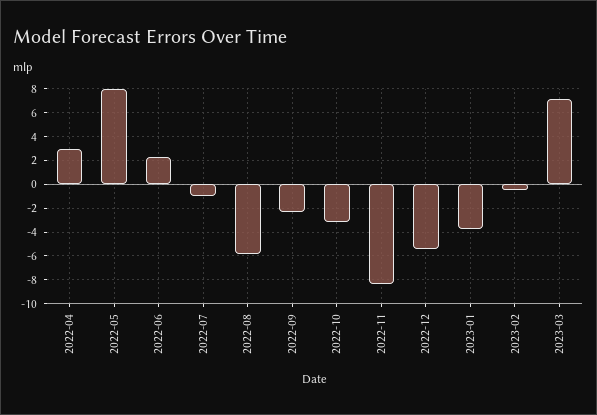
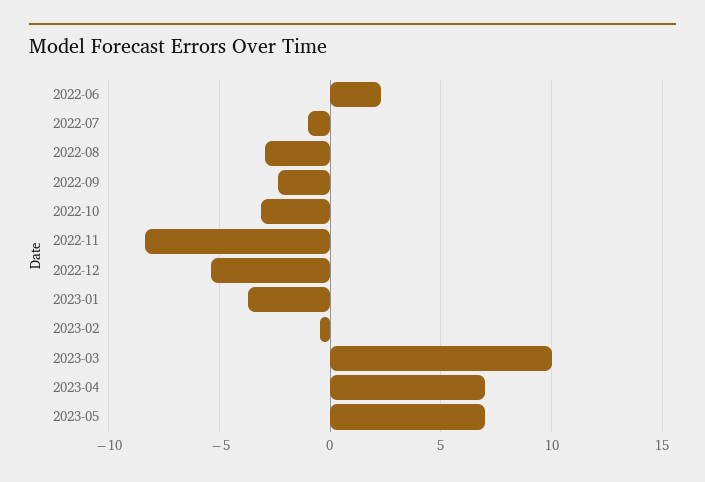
2022-04: 3 -> none
2022-05: 8 -> none
2022-08: -6 -> -3
2023-03: 7 -> 10
2023-04: none -> 7
2023-05: none -> 7

